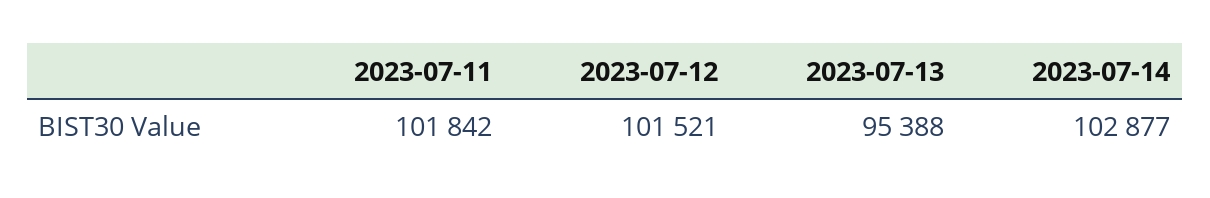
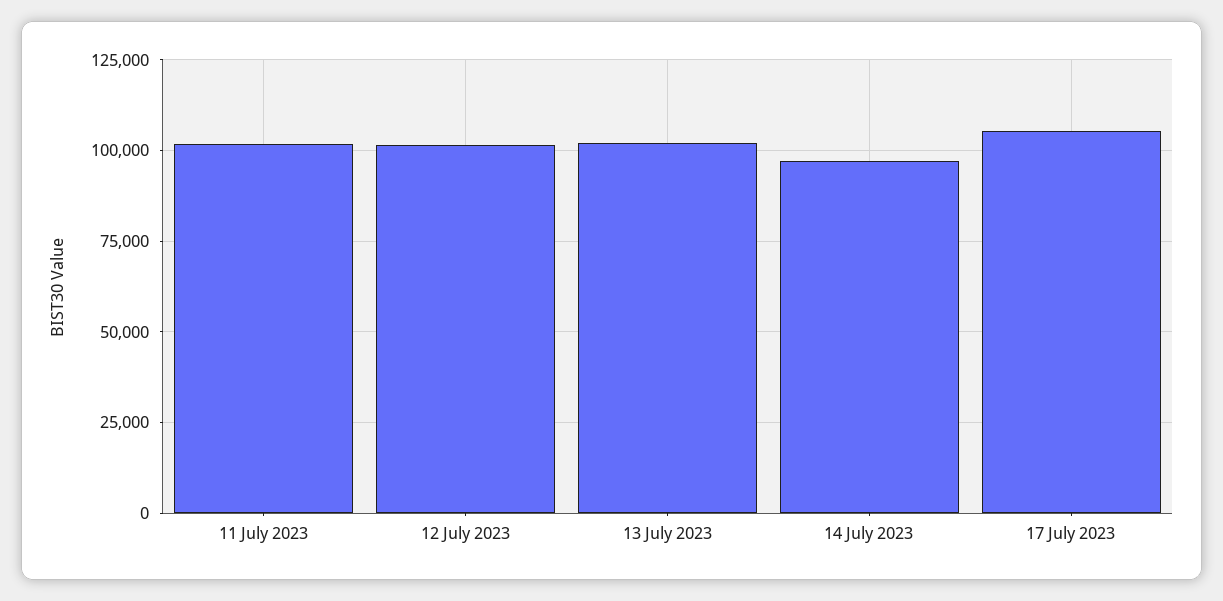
2023-07-13: 95388 -> 102500
2023-07-14: 102877 -> 97500
17 July 2023: none -> 105000

